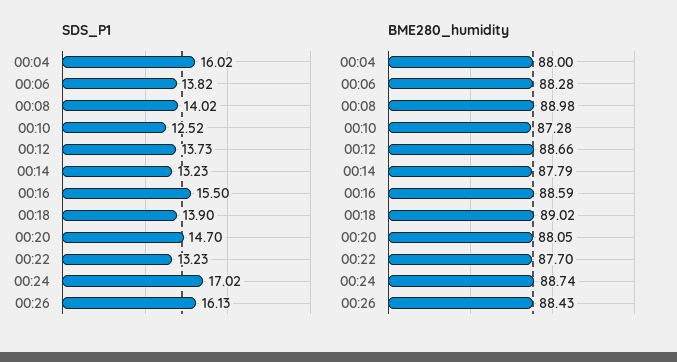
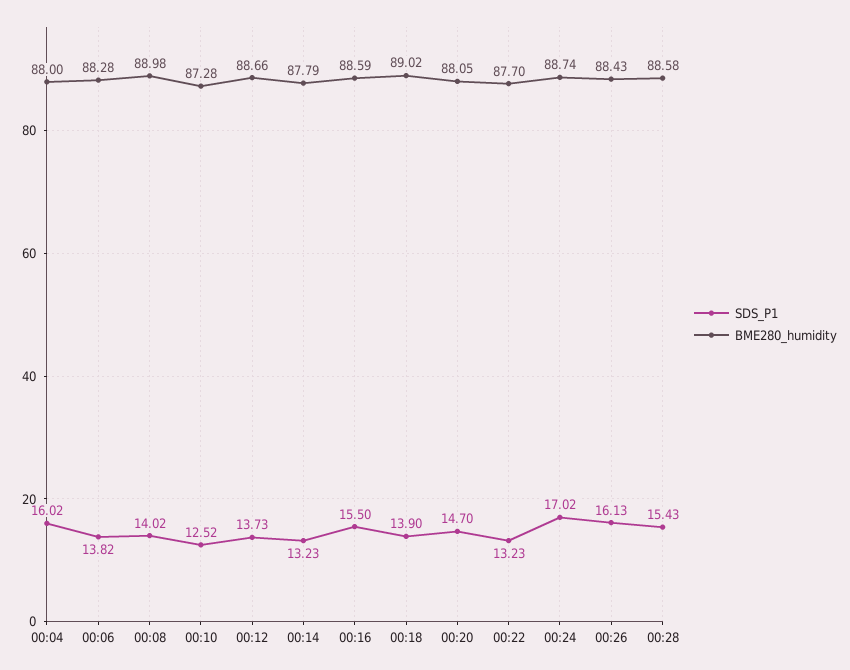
SDS_P1, 00:28: none -> 15.43
BME280_humidity, 00:28: none -> 88.58

